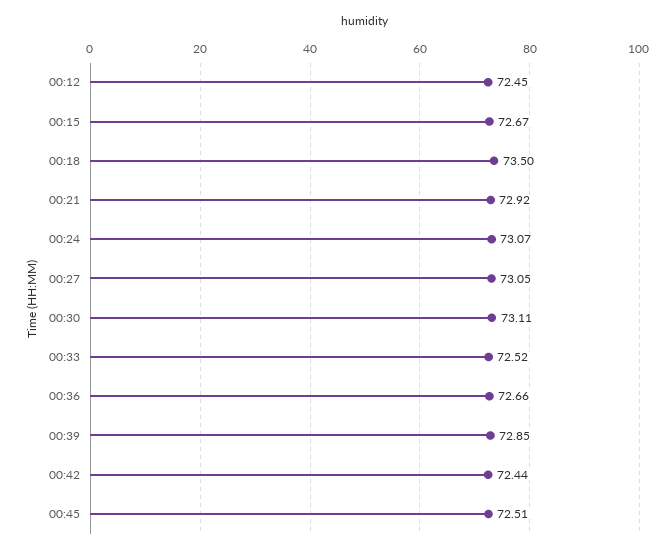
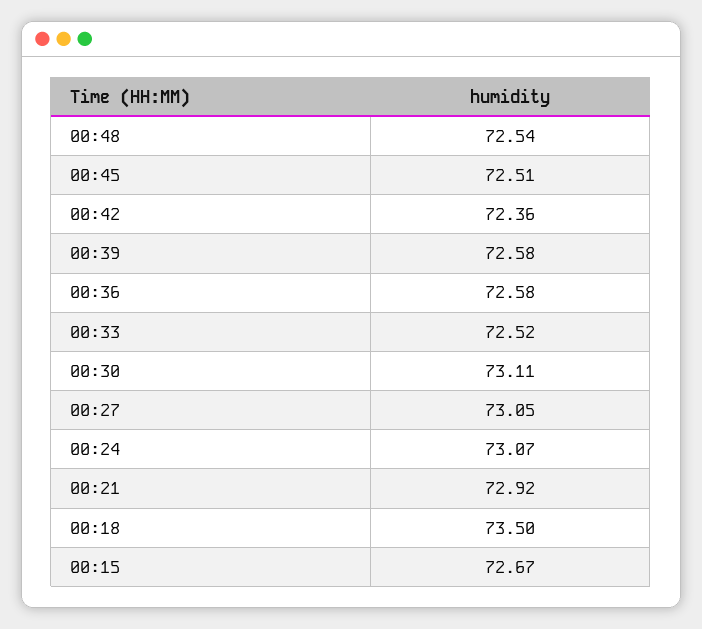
00:12: 72.45 -> none
00:36: 72.66 -> 72.58
00:39: 72.85 -> 72.58
00:42: 72.44 -> 72.36
00:48: none -> 72.54

